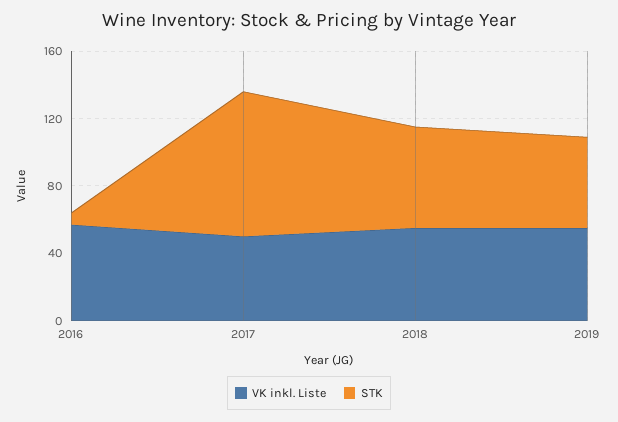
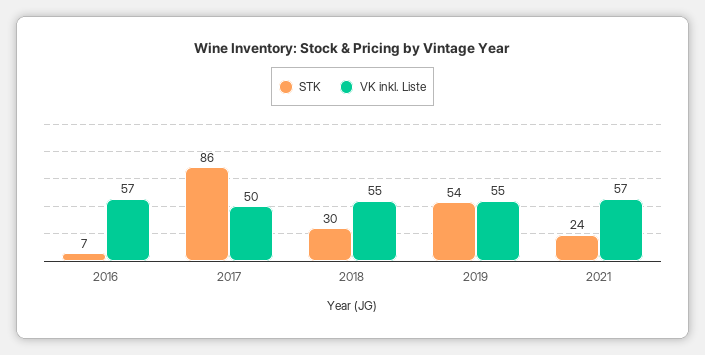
STK, 2018: 60 -> 30
STK, 2021: none -> 24
VK inkl. Liste, 2021: none -> 57

